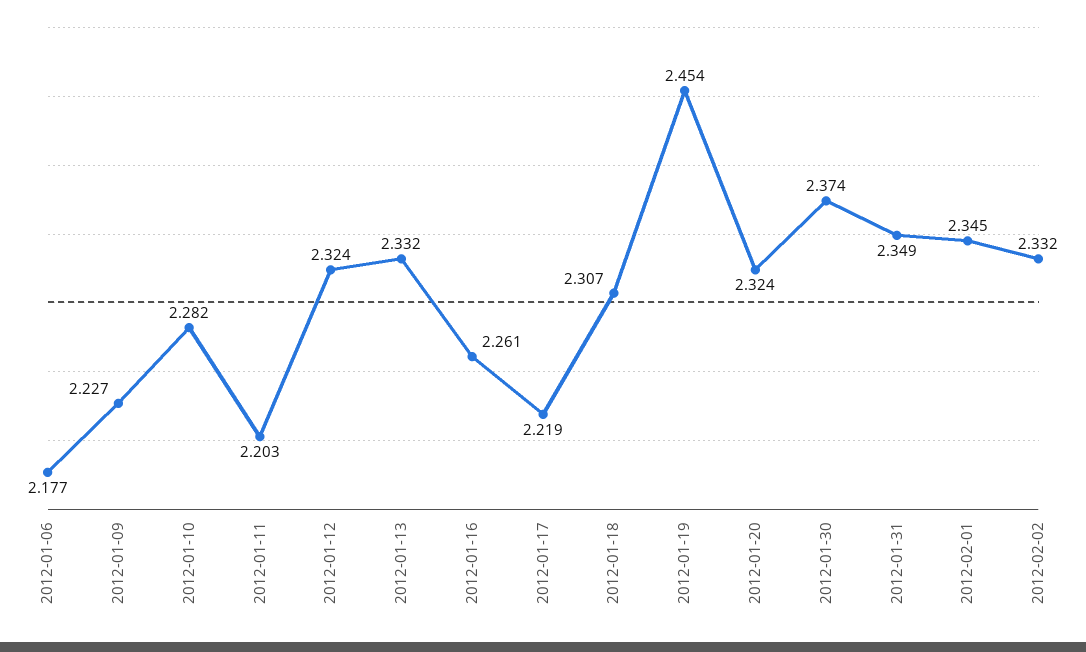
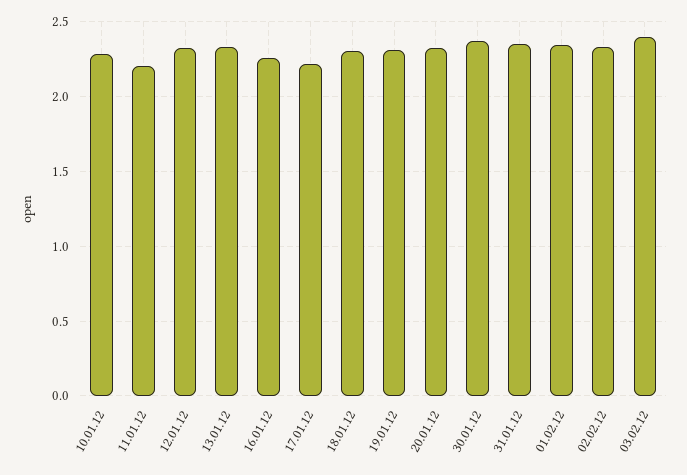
2012-01-06: 2.177 -> none
2012-01-09: 2.227 -> none
2012-01-19: 2.454 -> 2.3
03.02.12: none -> 2.4

